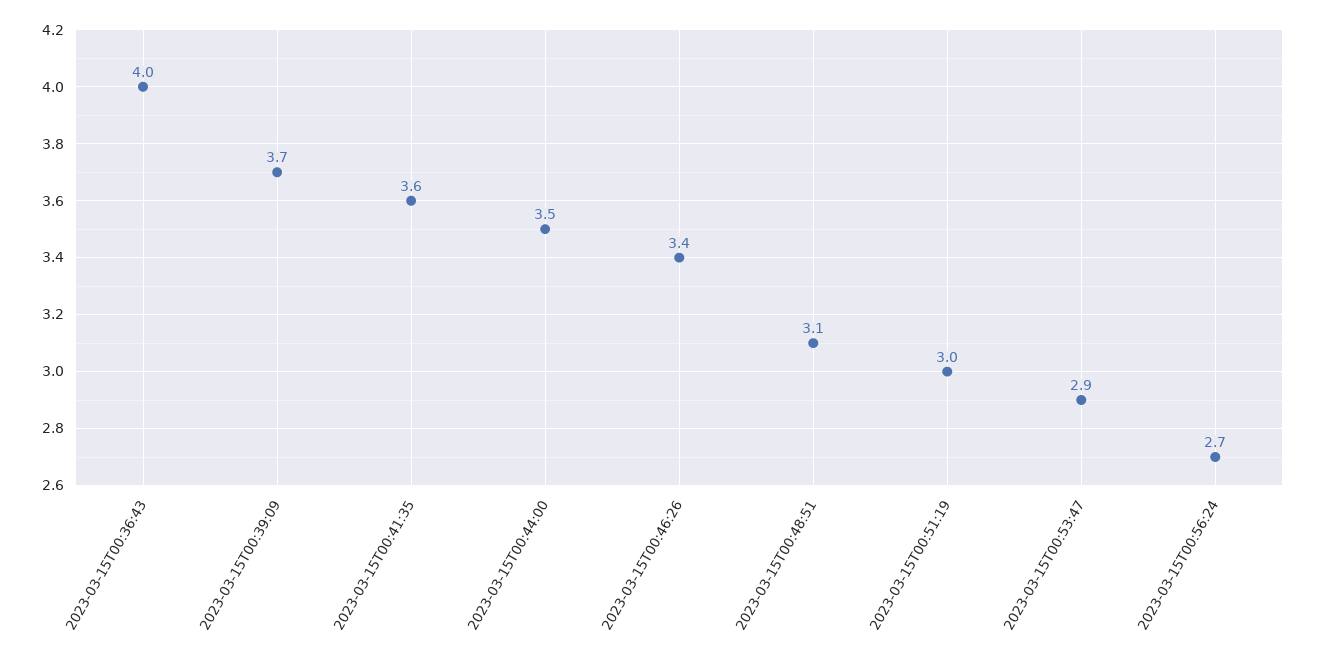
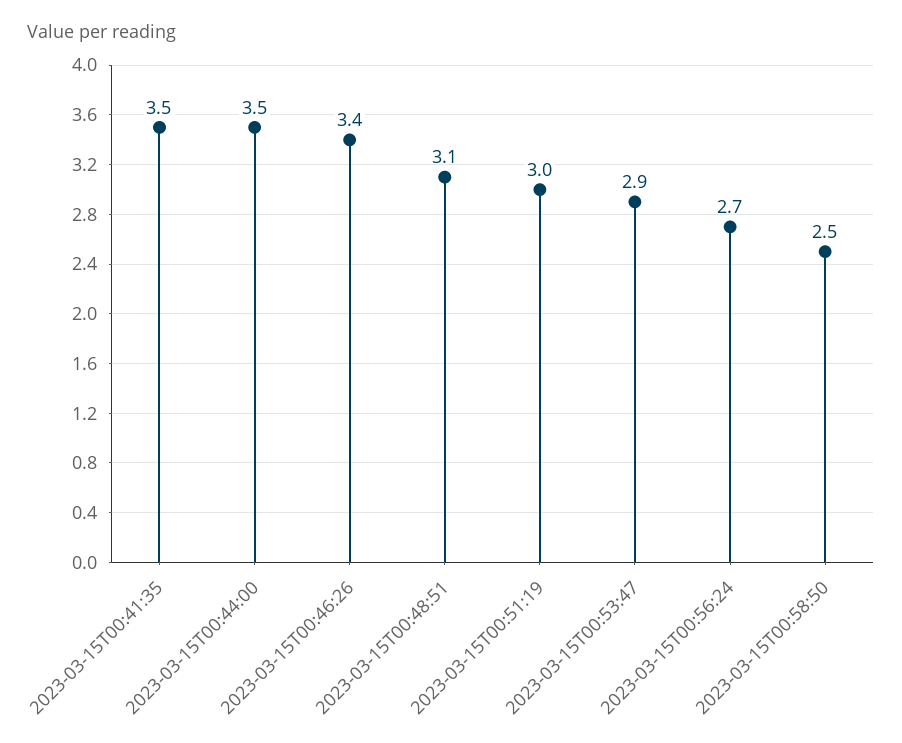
2023-03-15T00:36:43: 4 -> none
2023-03-15T00:39:09: 3.7 -> none
2023-03-15T00:41:35: 3.6 -> 3.5
2023-03-15T00:58:50: none -> 2.5

